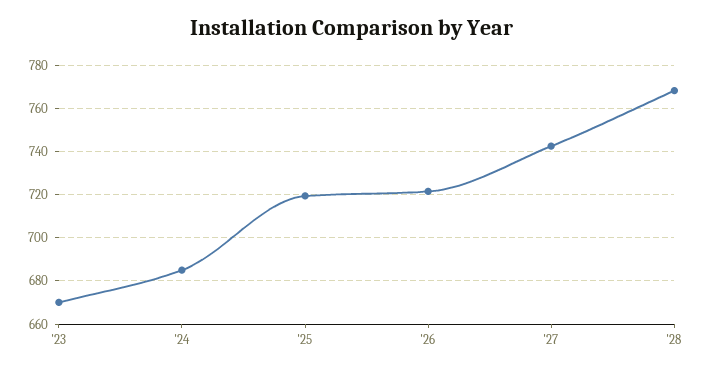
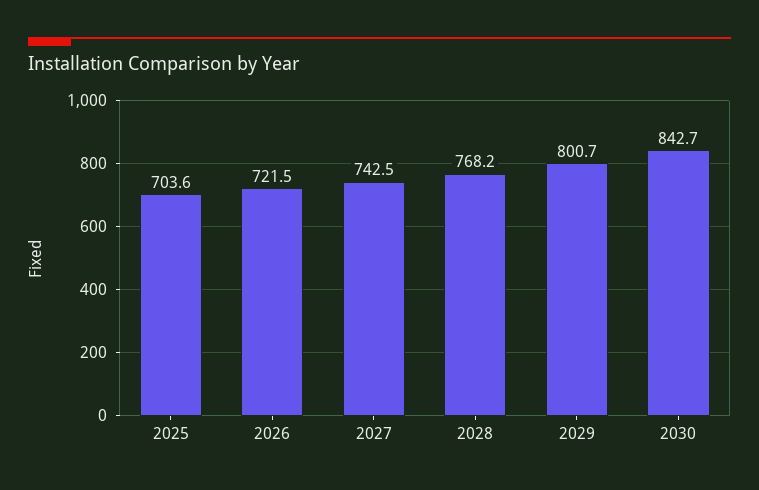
'23: 670 -> none
'24: 685 -> none
'25: 720 -> 703.6
2029: none -> 800.7
2030: none -> 842.7

